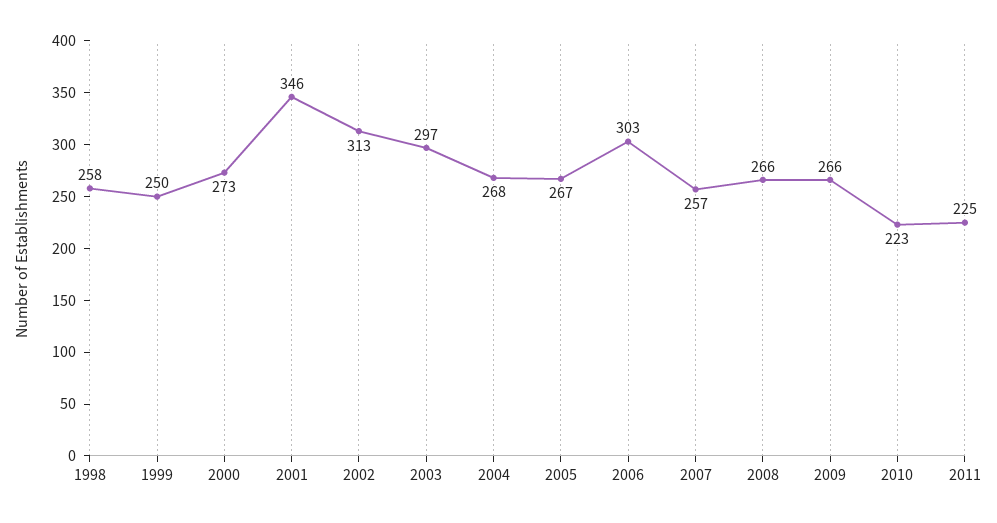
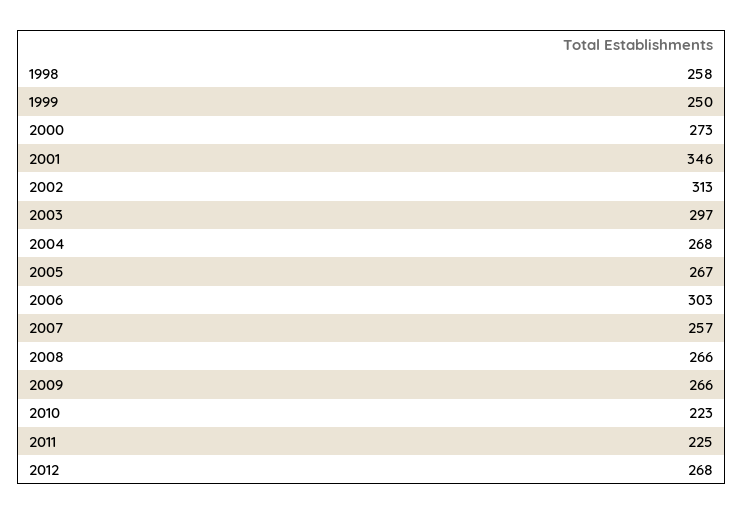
2012: none -> 268

